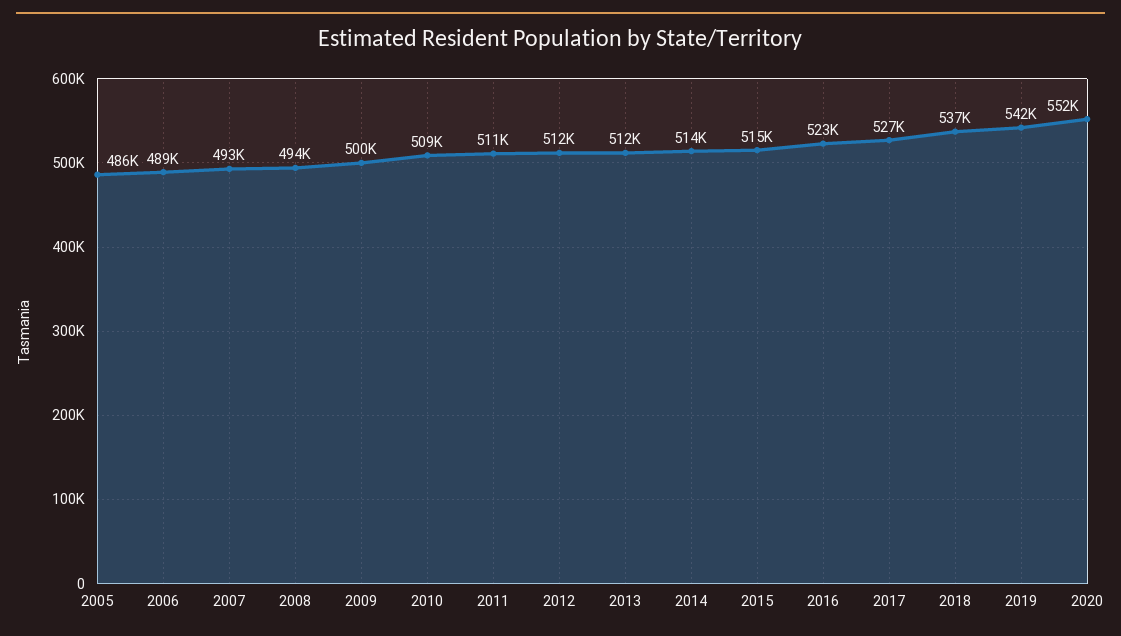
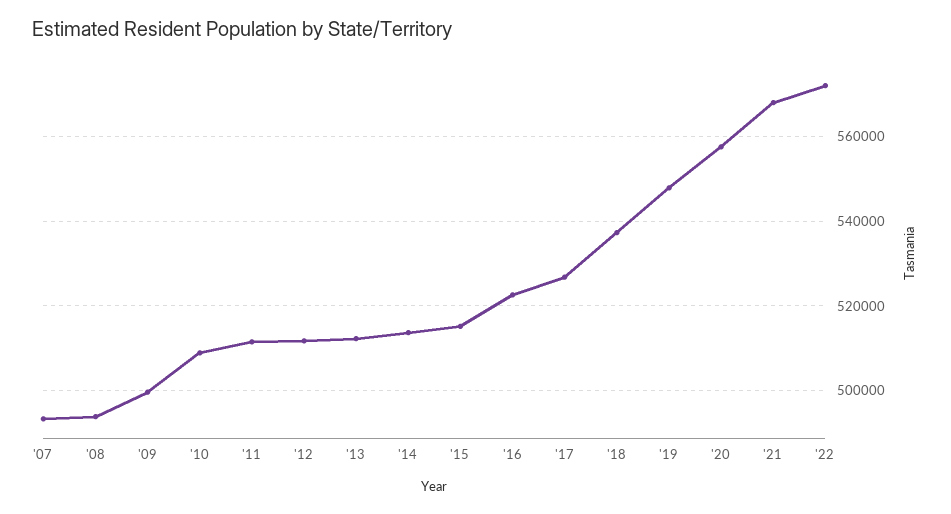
2005: 486000 -> none
2006: 489000 -> none
2019: 542000 -> 548000
2020: 552000 -> 558000
'21: none -> 568000
'22: none -> 572000

